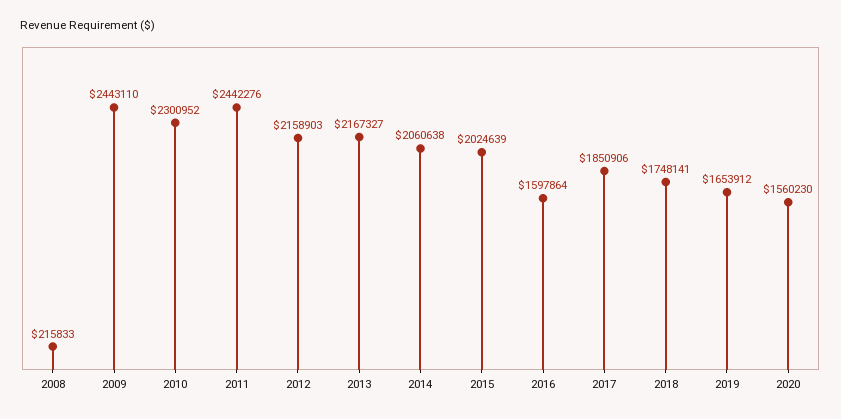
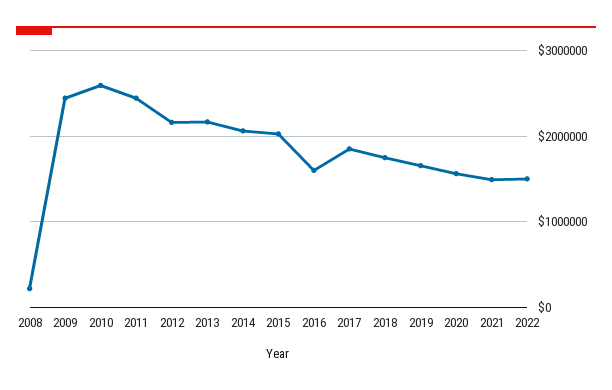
2010: 2300952 -> 2600000
2021: none -> 1500000
2022: none -> 1500000

